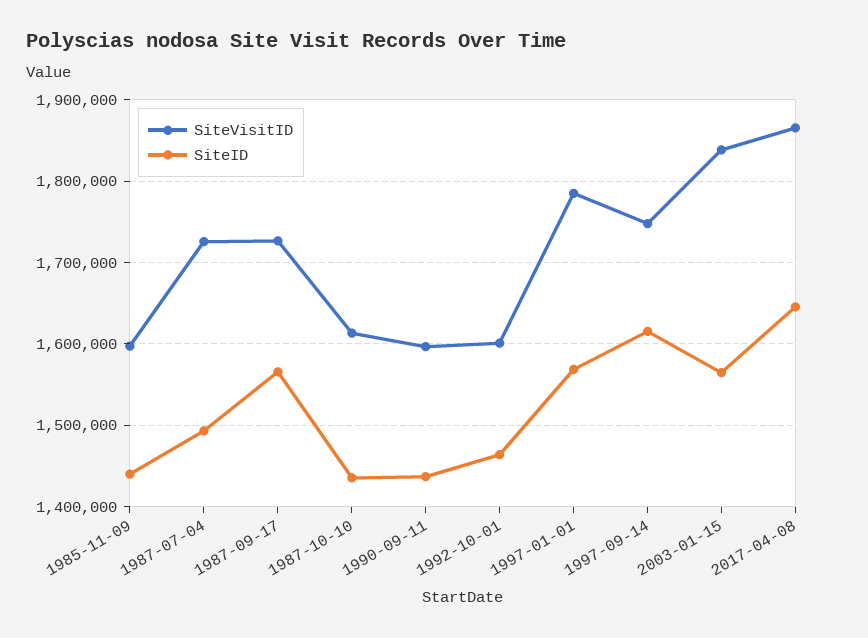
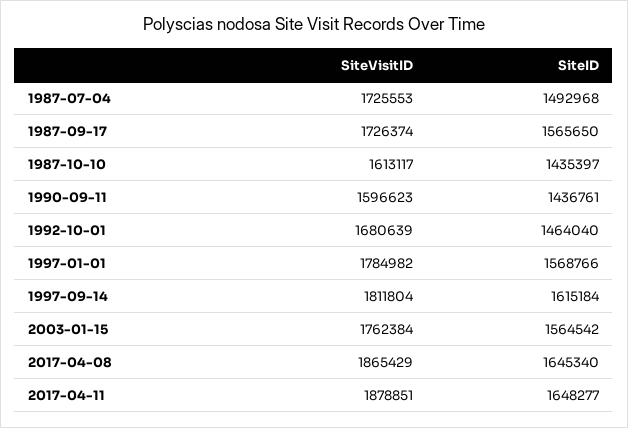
SiteVisitID, 1985-11-09: 1600000 -> none
SiteID, 1985-11-09: 1440000 -> none
SiteVisitID, 1992-10-01: 1600000 -> 1680639
SiteVisitID, 1997-09-14: 1750000 -> 1811804
SiteVisitID, 2003-01-15: 1840000 -> 1762384
SiteVisitID, 2017-04-11: none -> 1878851
SiteID, 2017-04-11: none -> 1648277

